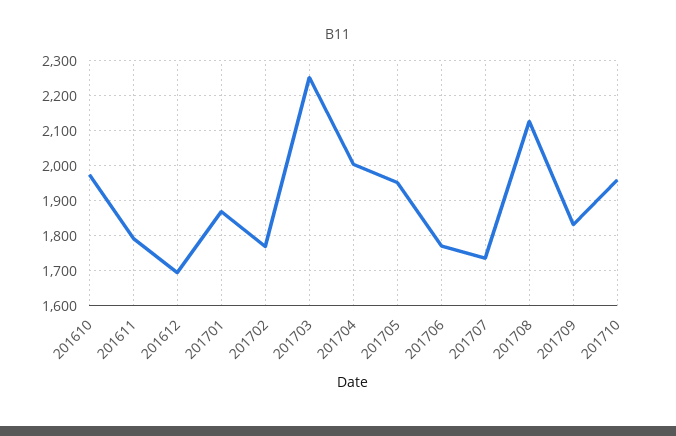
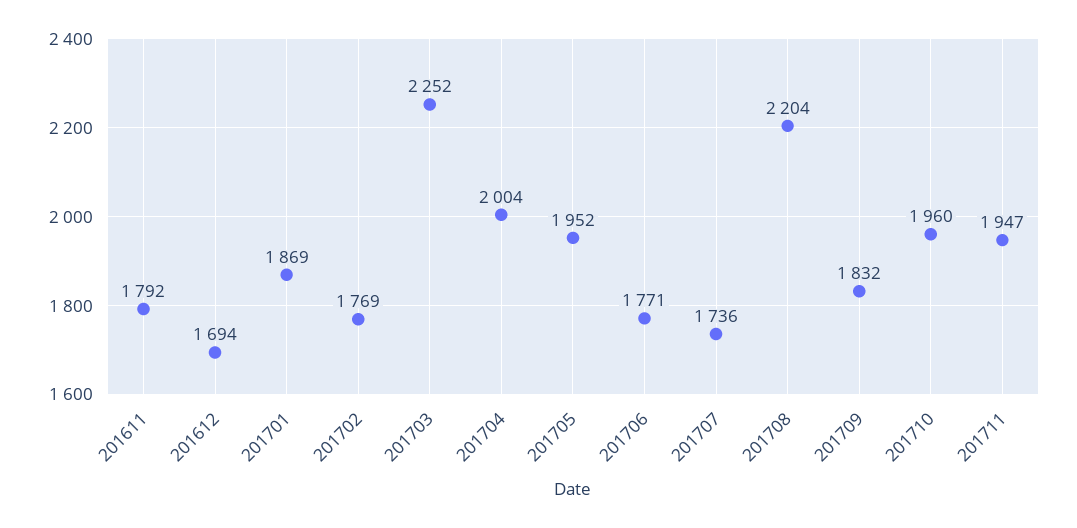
201610: 1980 -> none
201708: 2120 -> 2204
201711: none -> 1947

